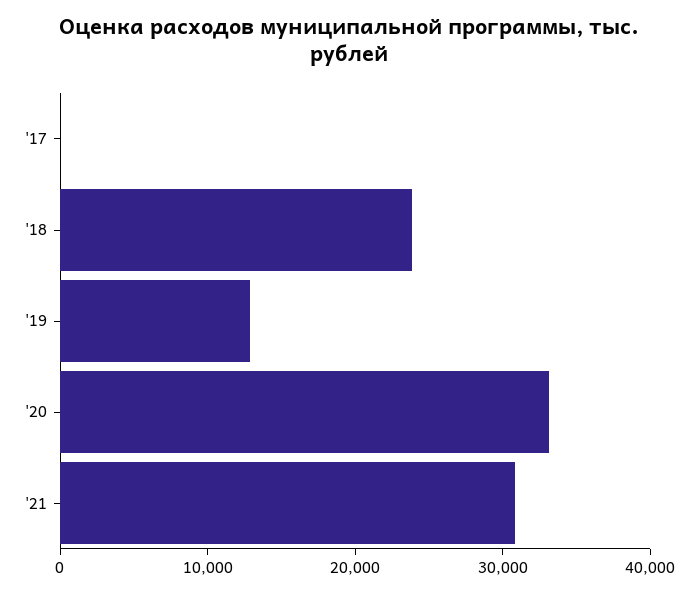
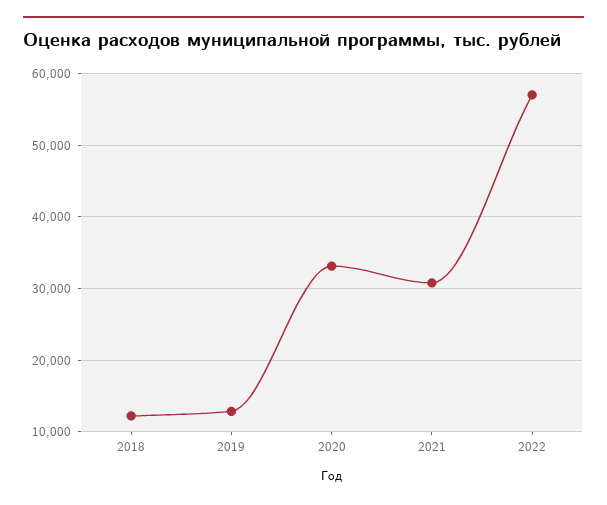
'17: 0 -> none
'18: 24000 -> 12000
2022: none -> 57000

